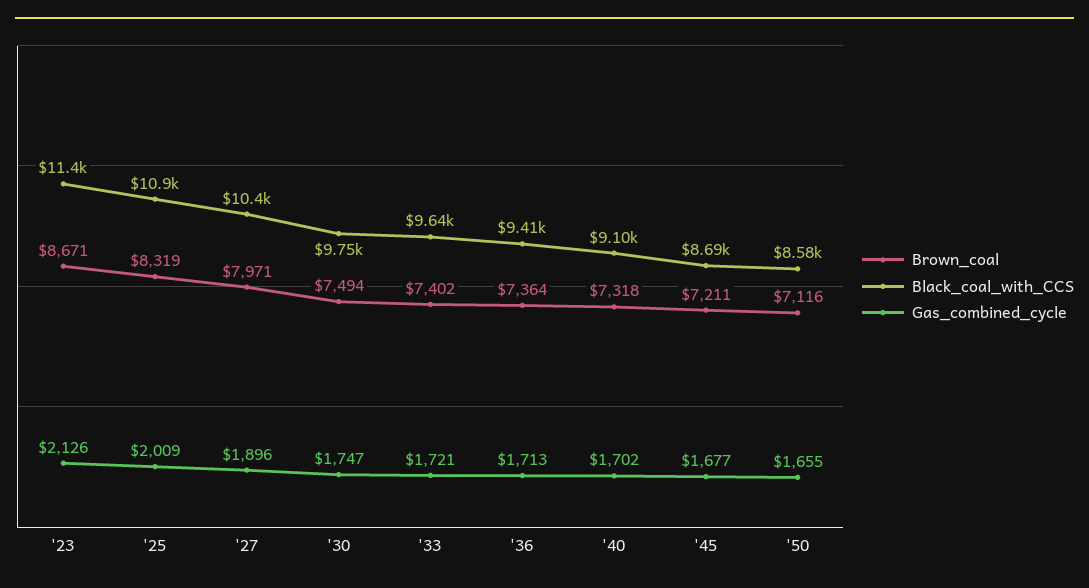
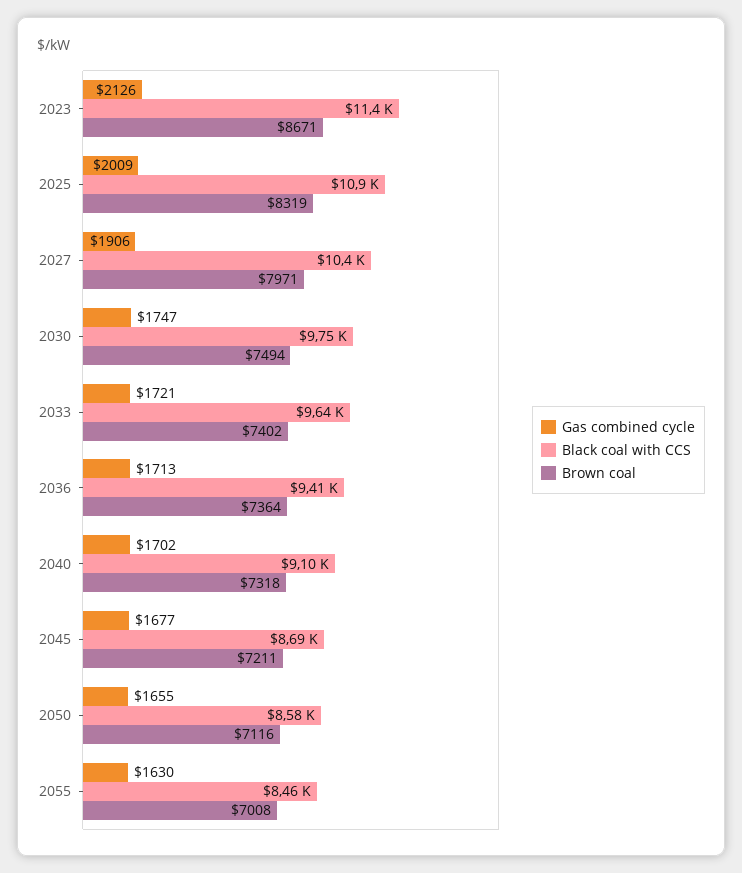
Gas_combined_cycle, '27: 1896 -> 1906
Gas_combined_cycle, 2055: none -> 1630
Black_coal_with_CCS, 2055: none -> 8460
Brown_coal, 2055: none -> 7008

